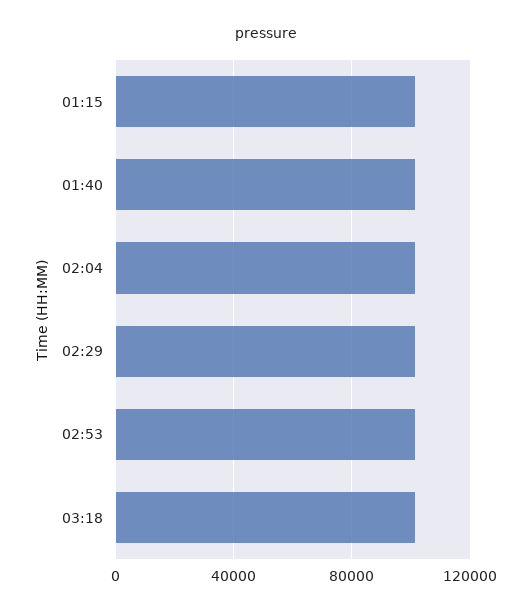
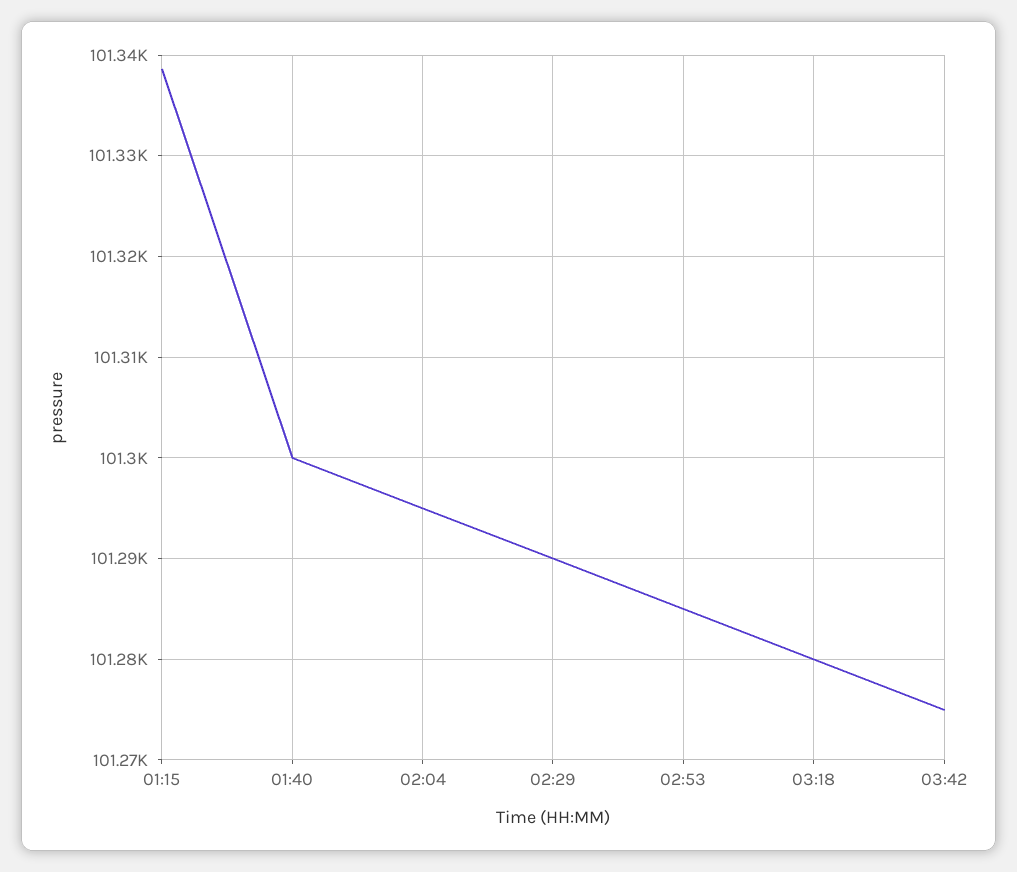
03:42: none -> 101275

